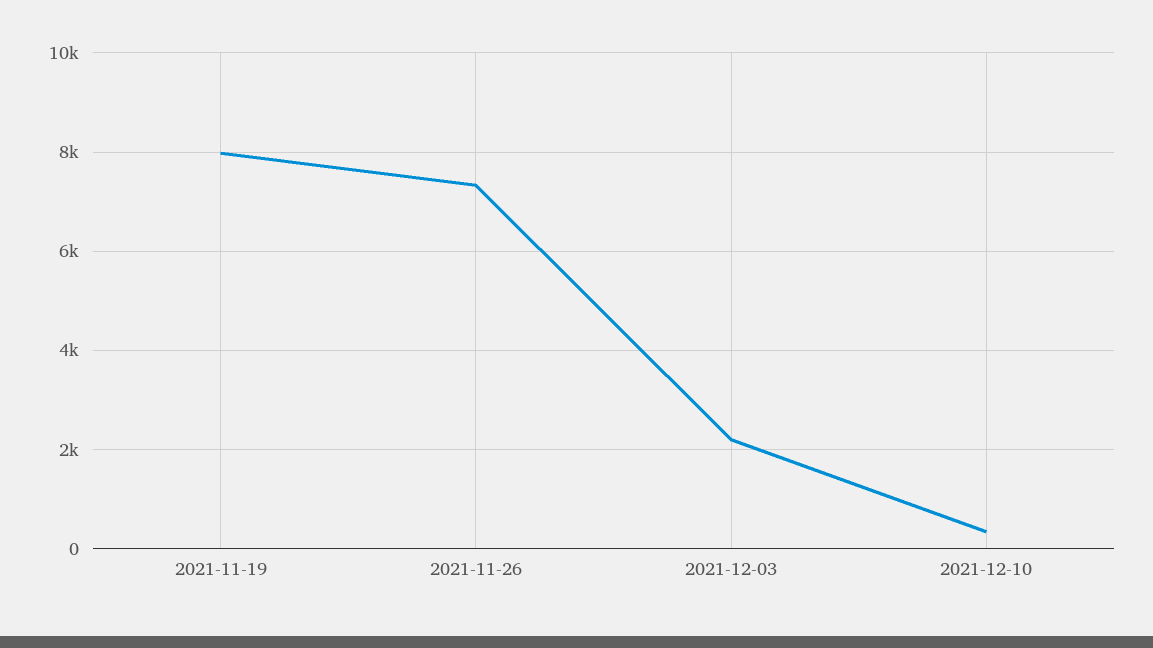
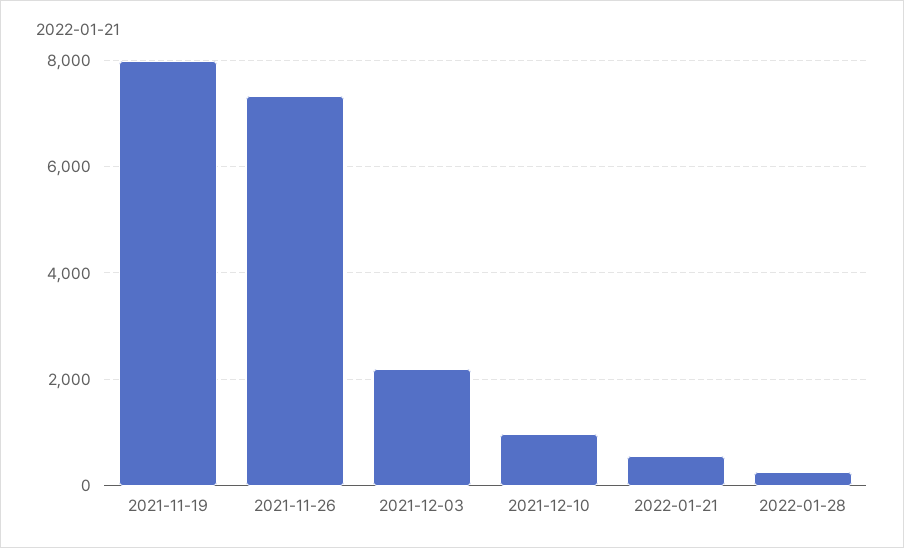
2021-12-10: 400 -> 1000
2022-01-21: none -> 600
2022-01-28: none -> 200

